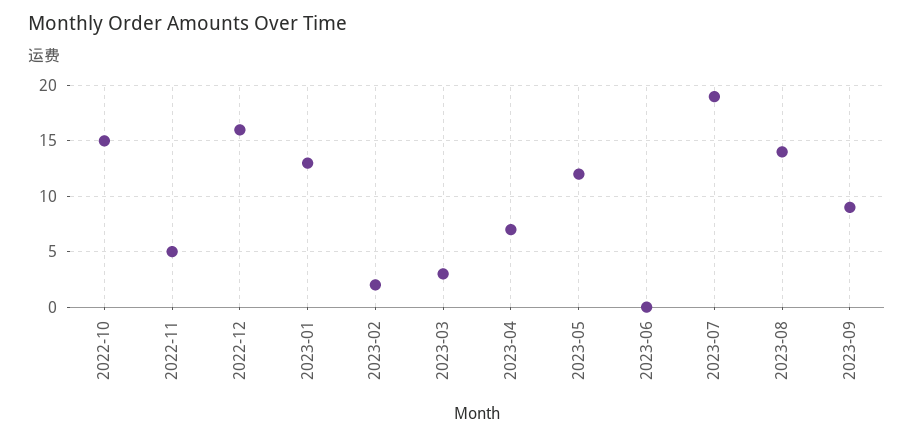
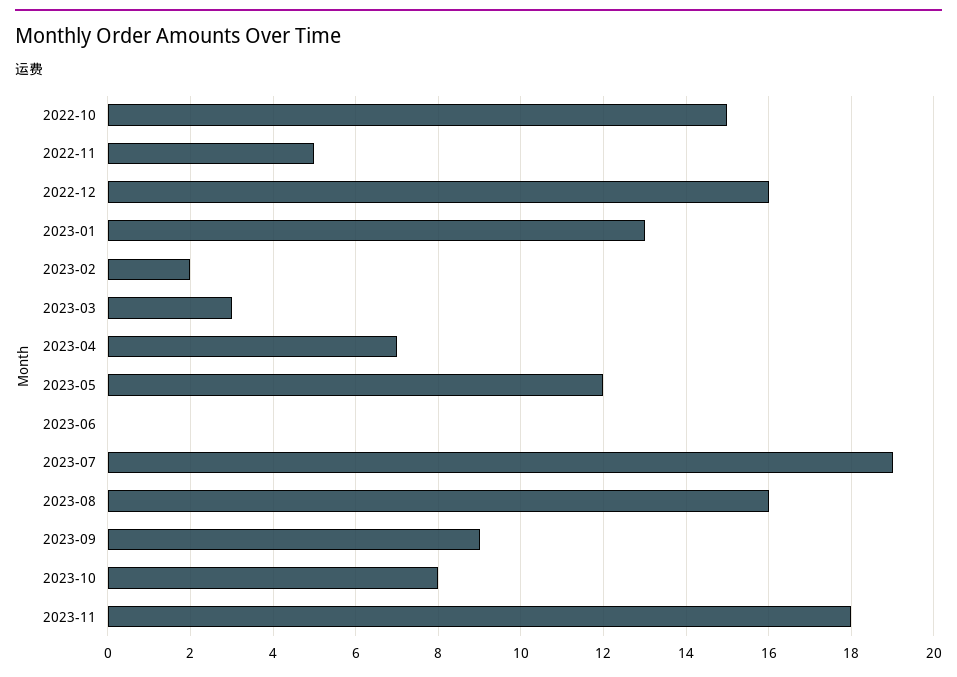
2023-08: 14 -> 16
2023-10: none -> 8
2023-11: none -> 18

